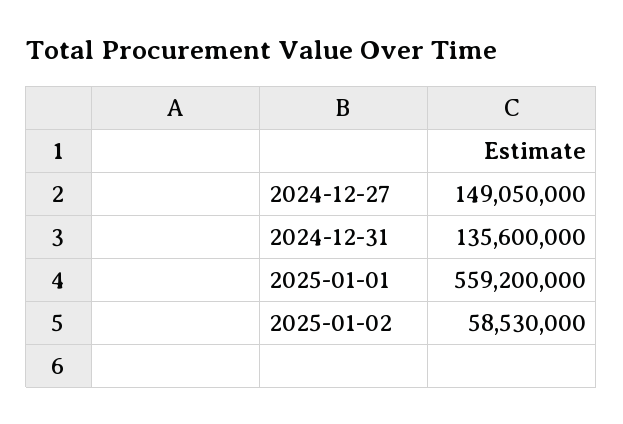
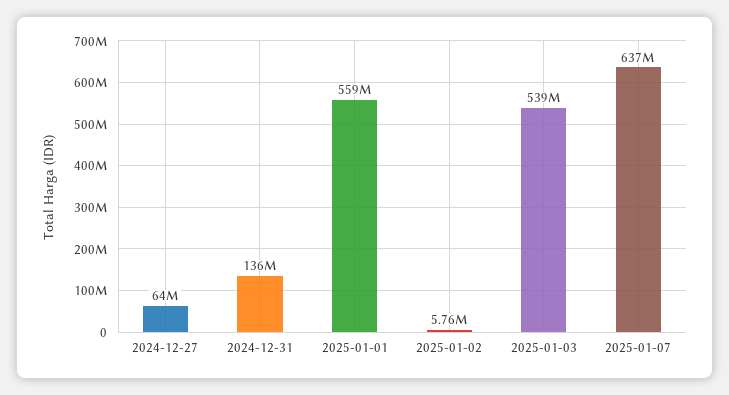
2024-12-27: 149050000 -> 64000000
2025-01-02: 58530000 -> 5760000
2025-01-03: none -> 539000000
2025-01-07: none -> 637000000

